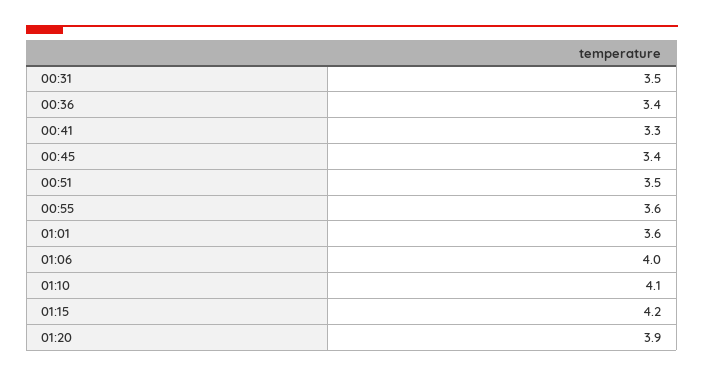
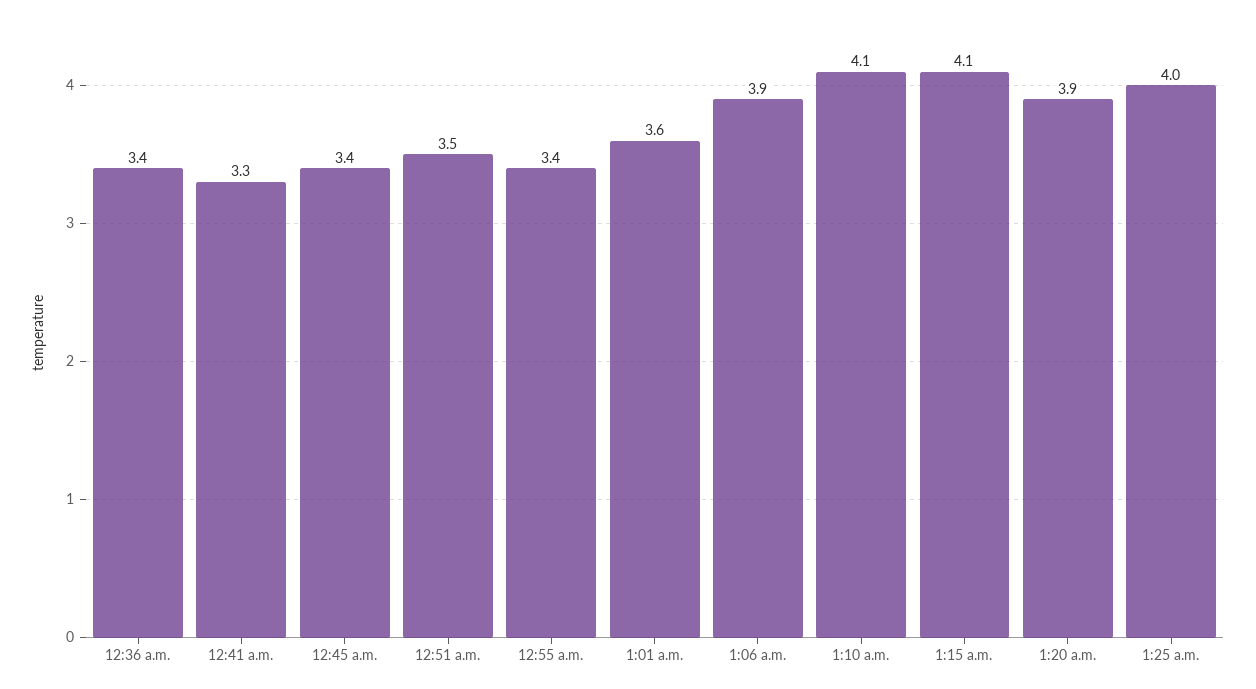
00:31: 3.5 -> none
00:55: 3.6 -> 3.4
01:06: 4 -> 3.9
01:15: 4.2 -> 4.1
1:25 a.m.: none -> 4

